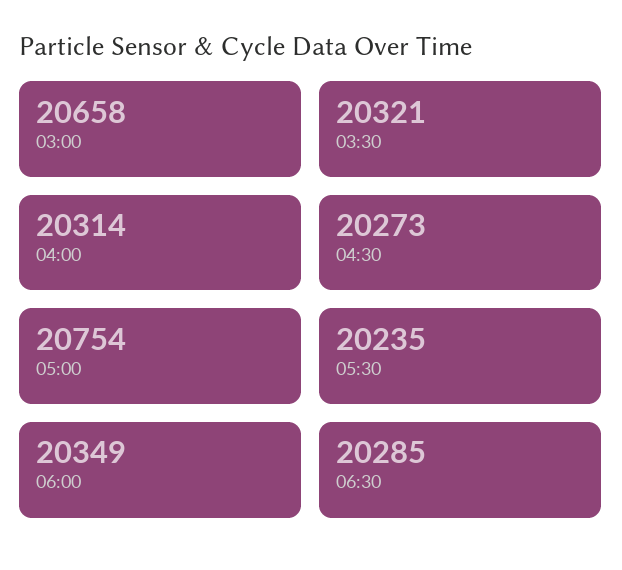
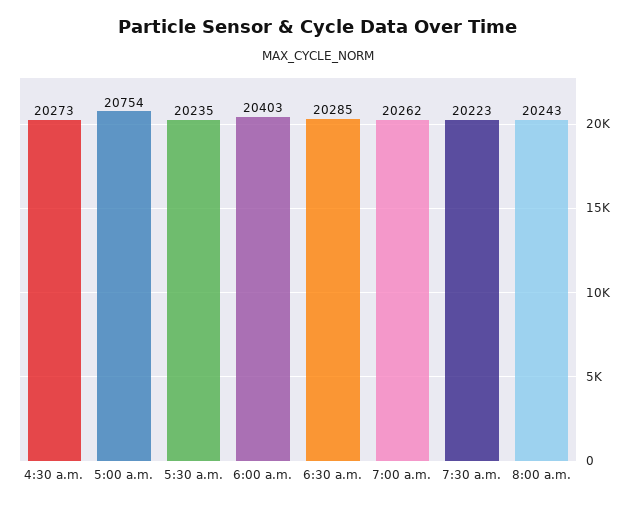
03:00: 20658 -> none
03:30: 20321 -> none
04:00: 20314 -> none
06:00: 20349 -> 20403
7:00 a.m.: none -> 20262
7:30 a.m.: none -> 20223
8:00 a.m.: none -> 20243

